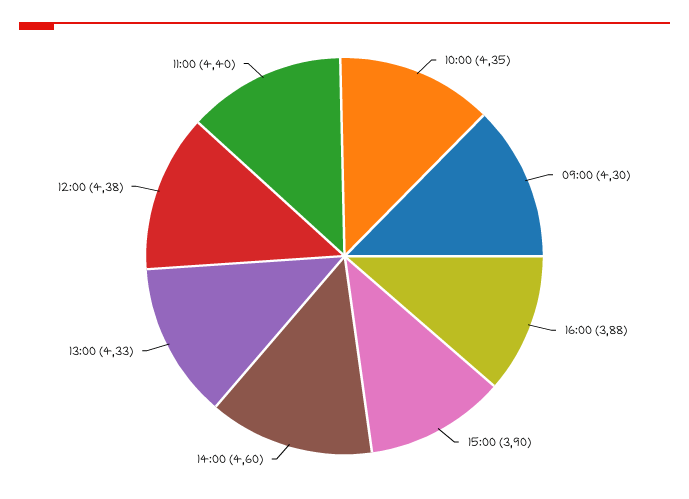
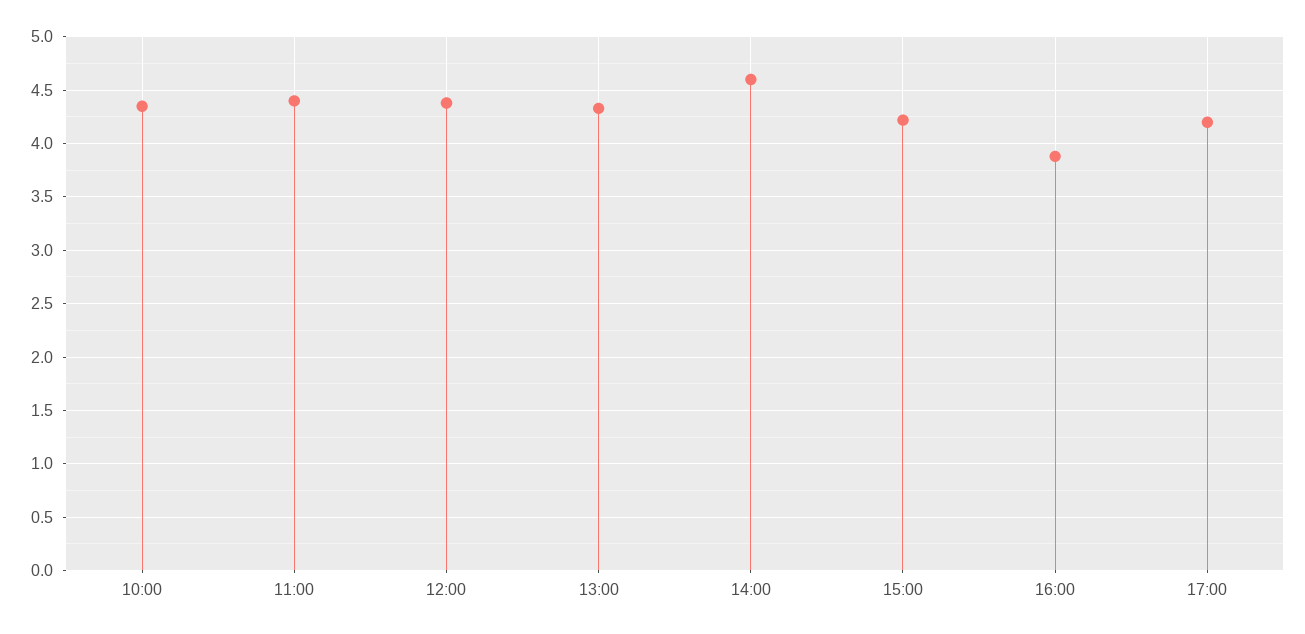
09:00: 4.3 -> none
15:00: 3.9 -> 4.2
17:00: none -> 4.2

